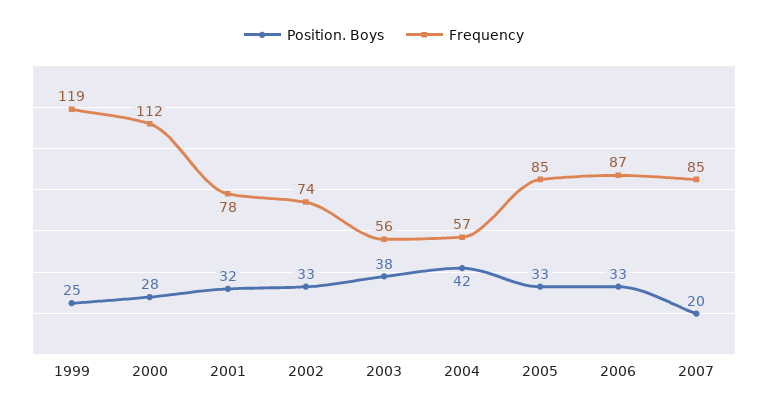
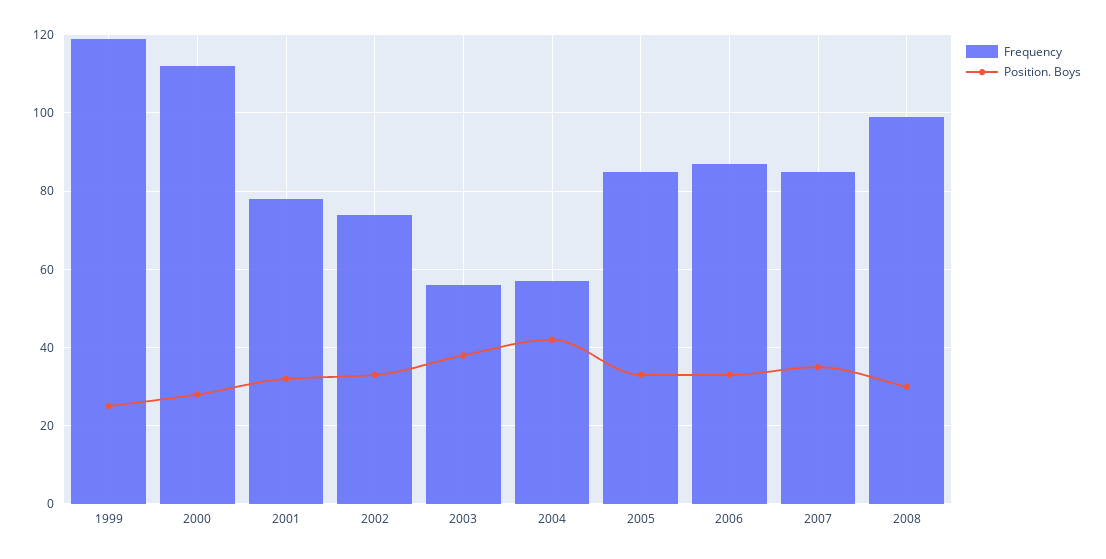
Position. Boys, 2007: 20 -> 35
Frequency, 2008: none -> 100
Position. Boys, 2008: none -> 30

